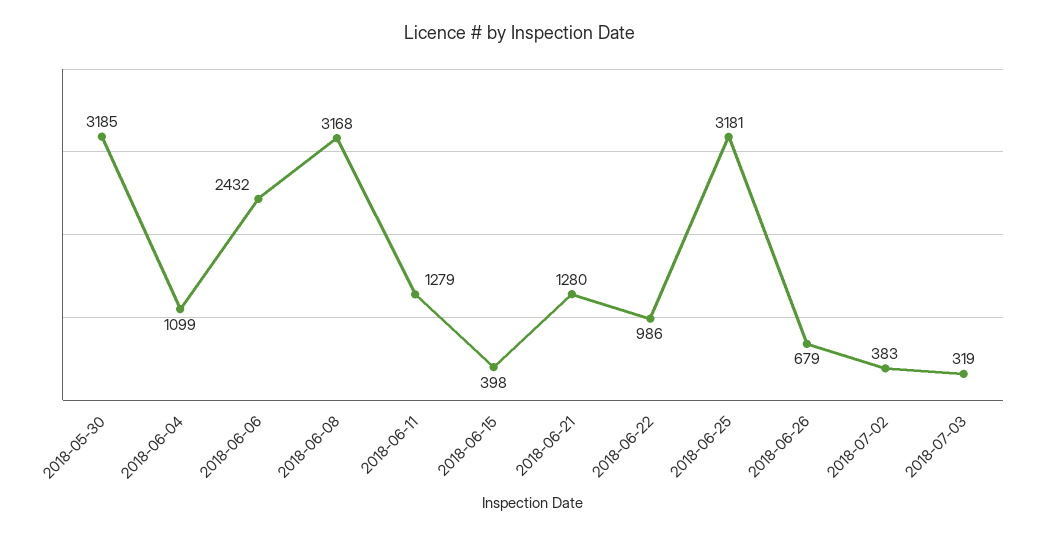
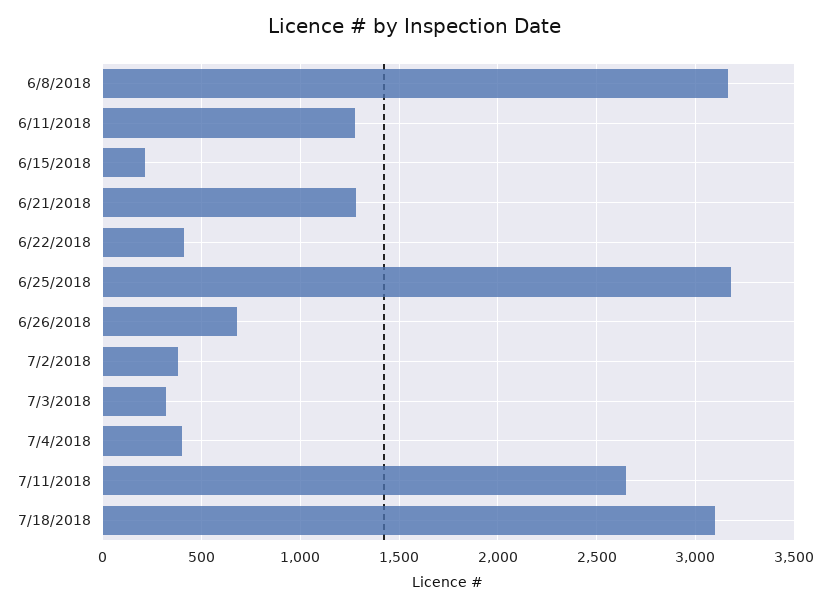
2018-05-30: 3185 -> none
2018-06-04: 1099 -> none
2018-06-06: 2432 -> none
2018-06-15: 398 -> 200
2018-06-22: 986 -> 400
7/4/2018: none -> 400
7/11/2018: none -> 2650
7/18/2018: none -> 3100

